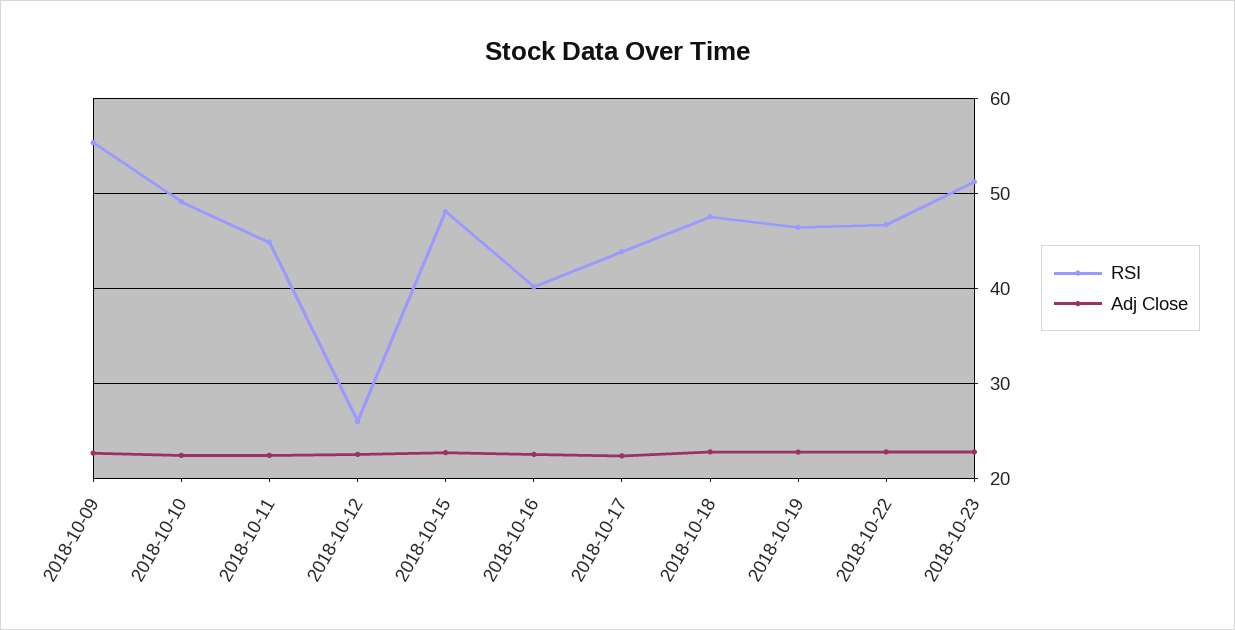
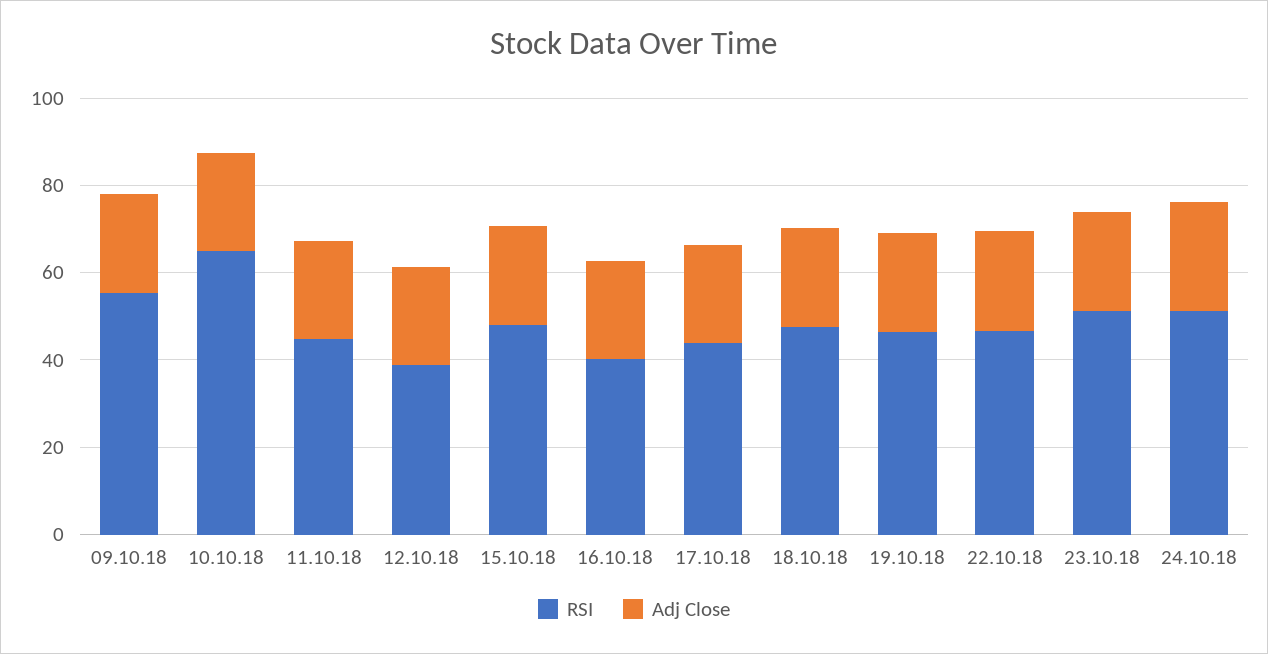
RSI, 2018-10-10: 49 -> 65
RSI, 2018-10-12: 26 -> 40
RSI, 24.10.18: none -> 50
Adj Close, 24.10.18: none -> 25

